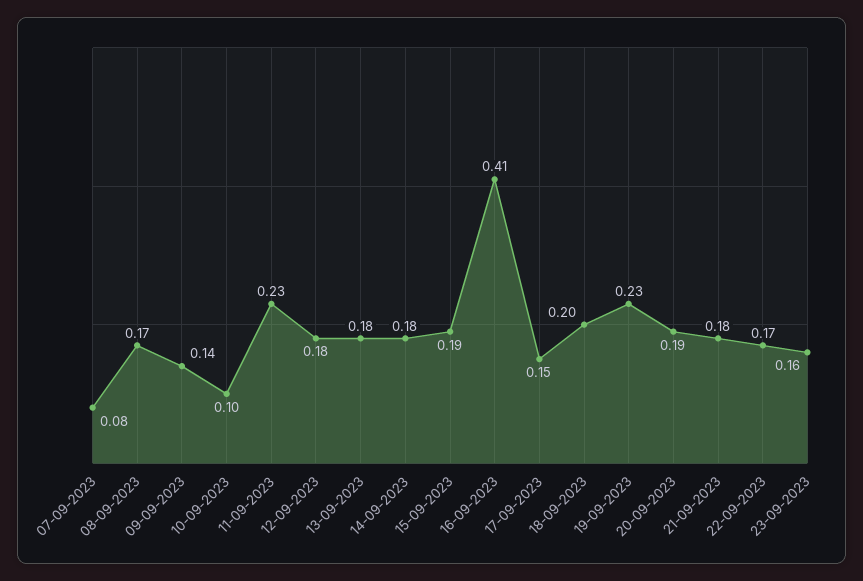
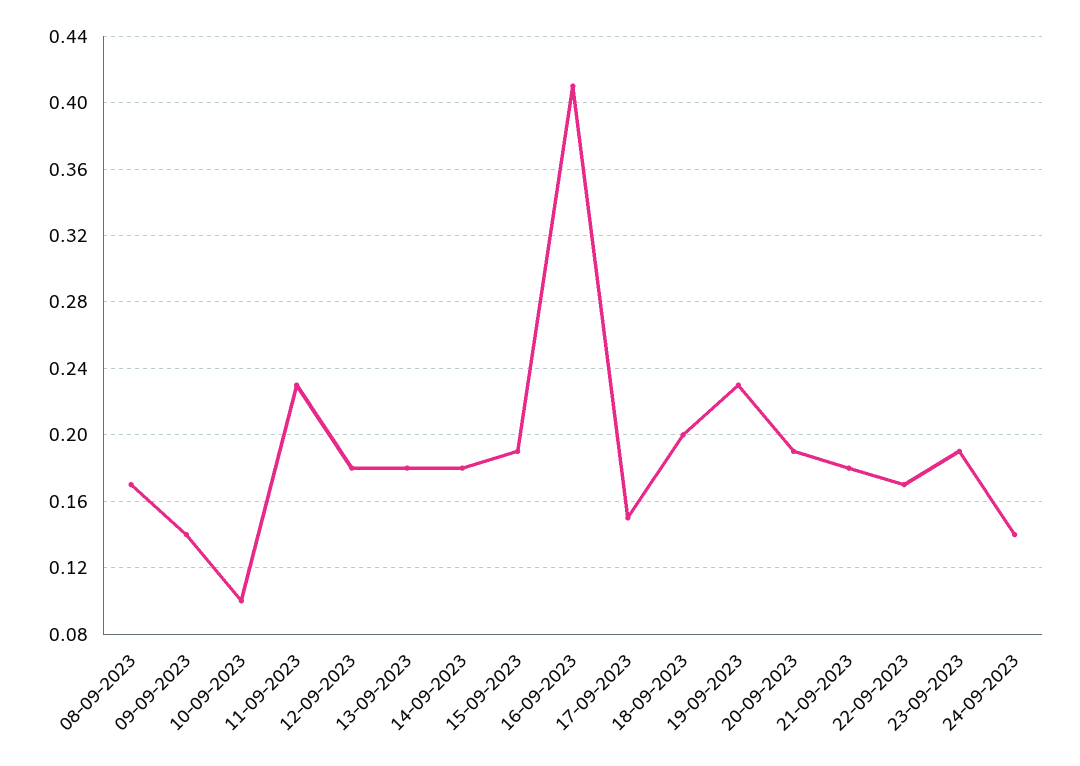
07-09-2023: 0.08 -> none
23-09-2023: 0.16 -> 0.19
24-09-2023: none -> 0.14

